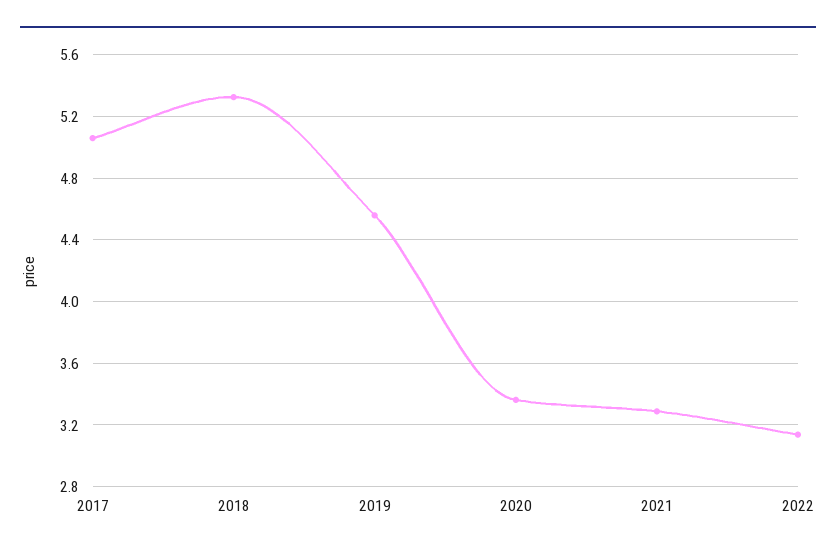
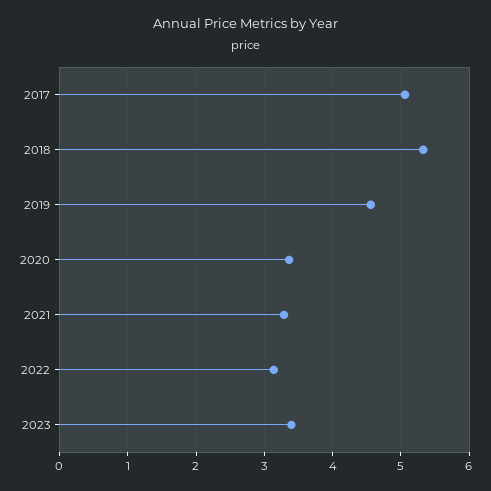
2023: none -> 3.4

